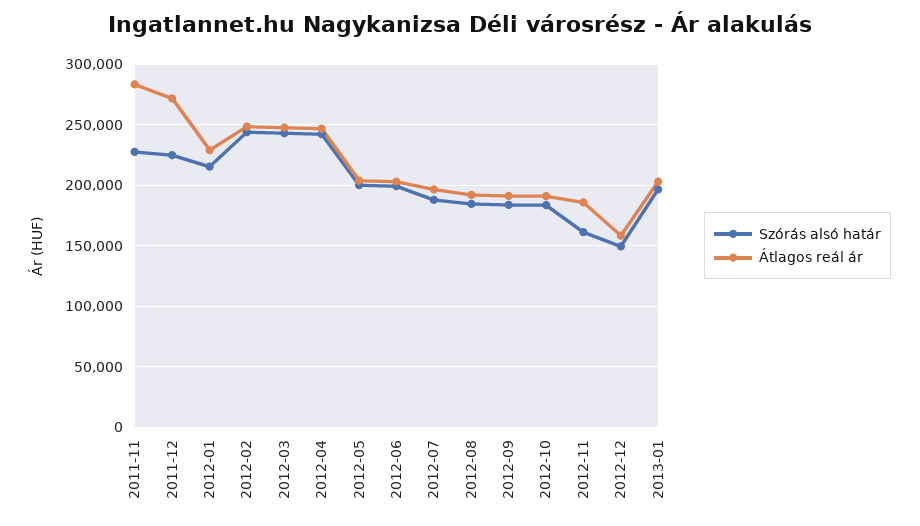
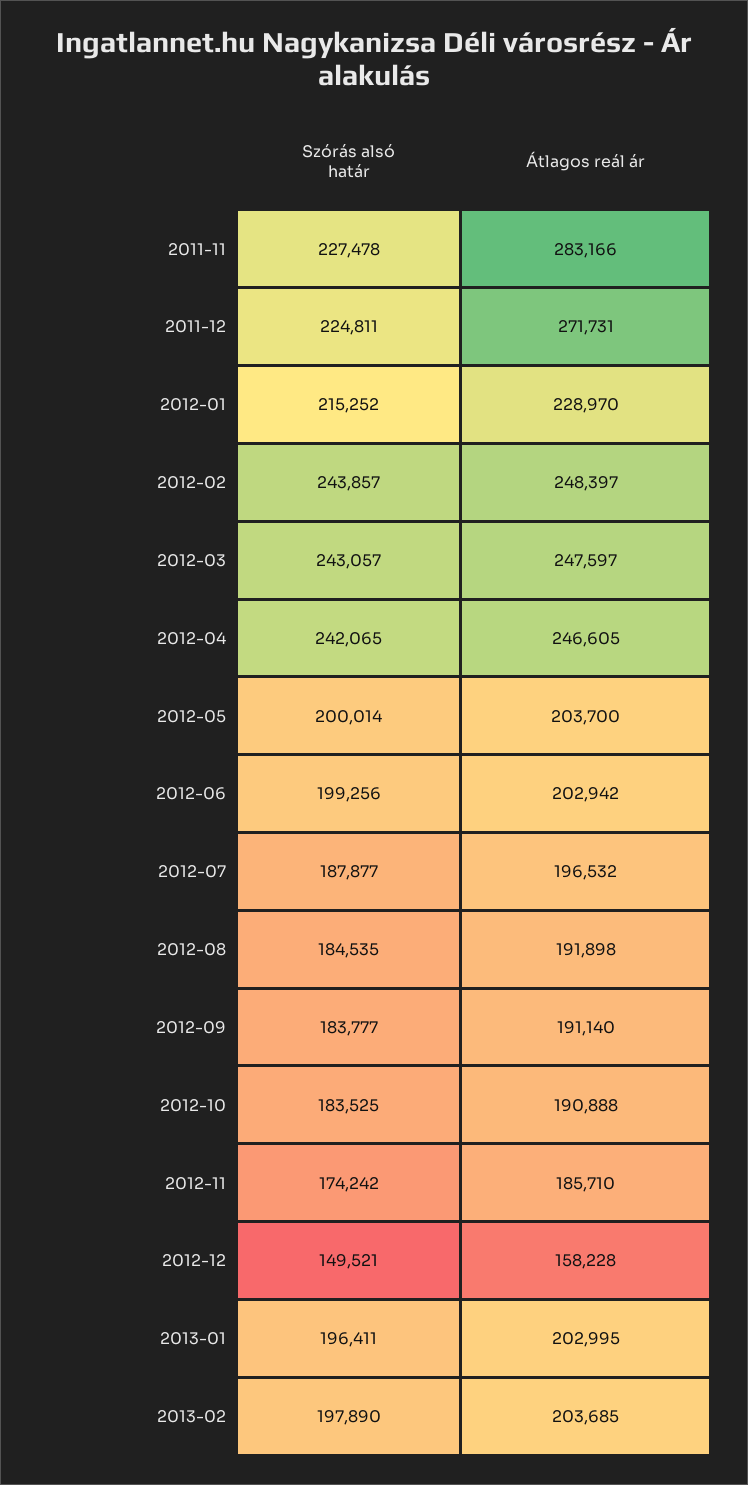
Szórás alsó határ, 2012-11: 160000 -> 174242
Szórás alsó határ, 2013-02: none -> 197890
Átlagos reál ár, 2013-02: none -> 203685

